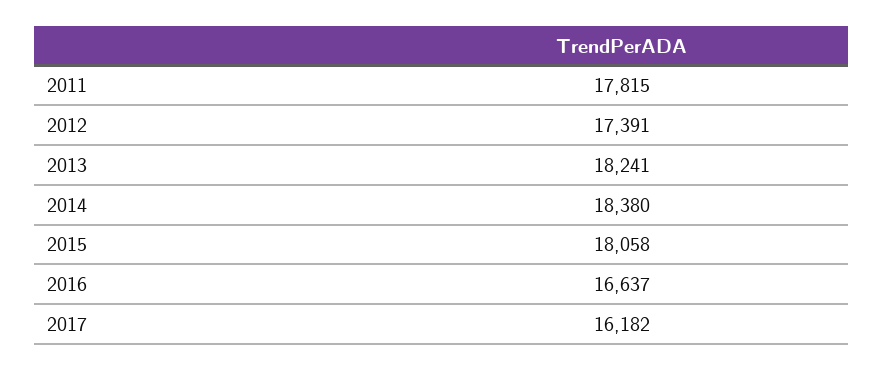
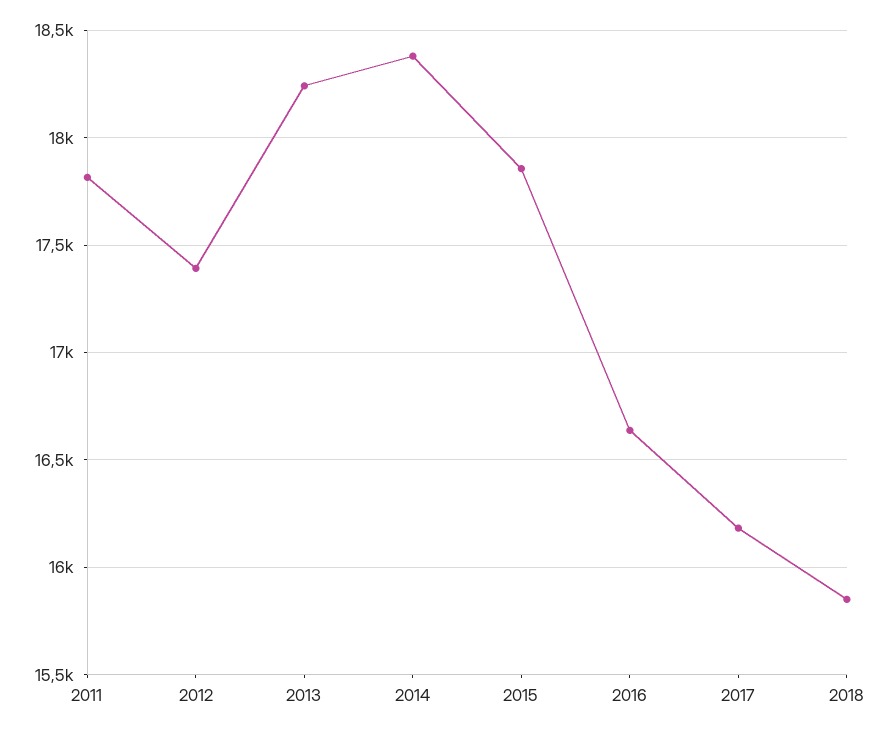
2015: 18058 -> 17850
2018: none -> 15850

